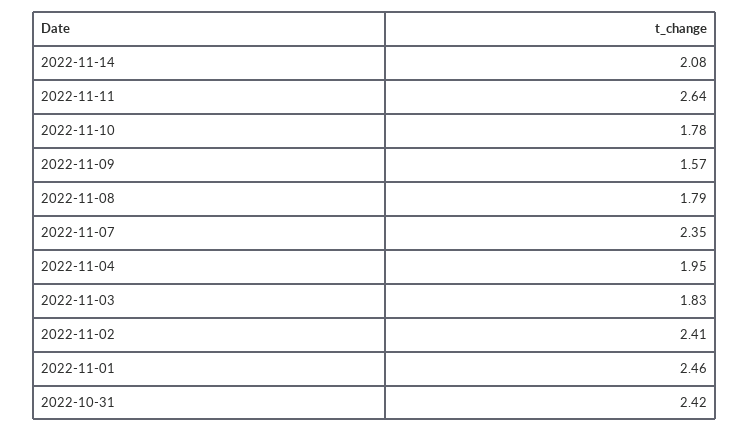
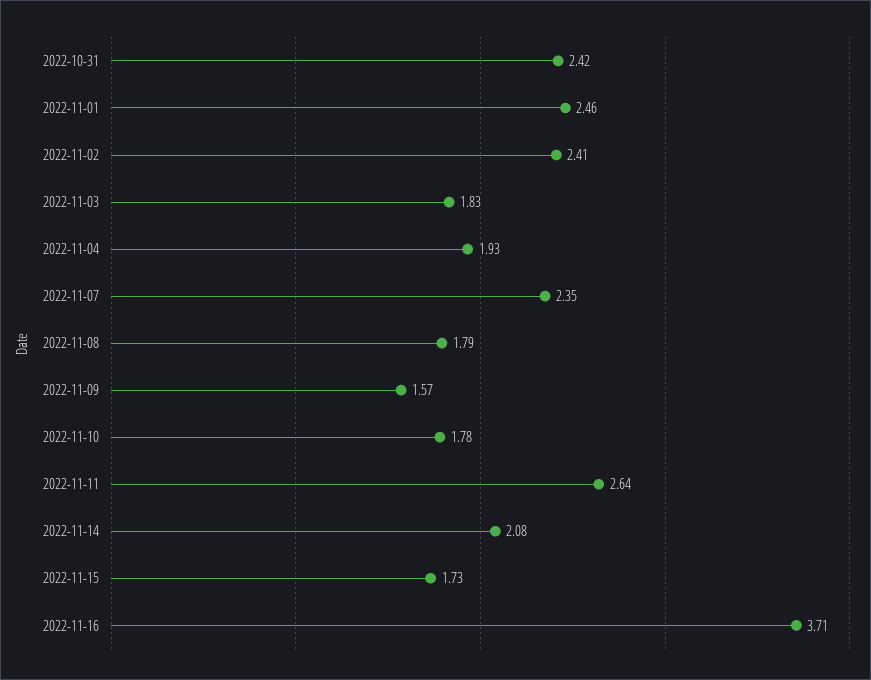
2022-11-04: 1.95 -> 1.93
2022-11-15: none -> 1.73
2022-11-16: none -> 3.71

